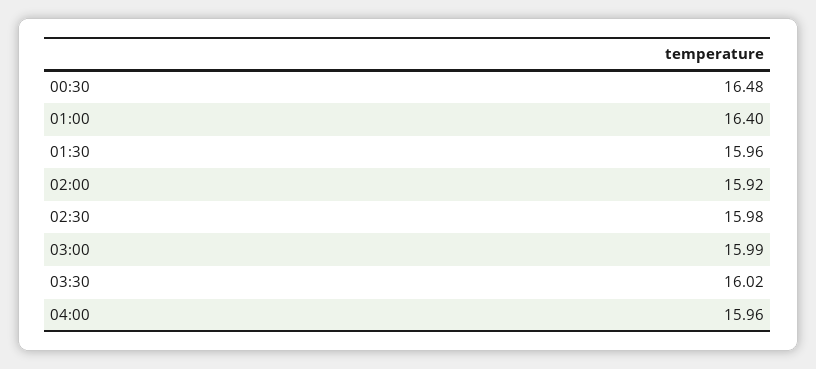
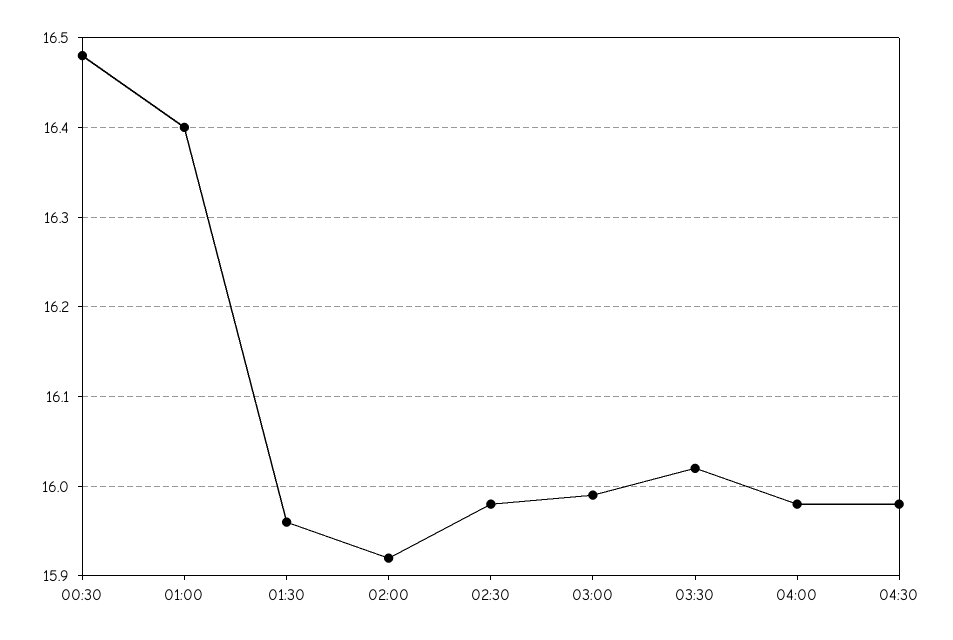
04:00: 15.96 -> 15.98
04:30: none -> 15.98

